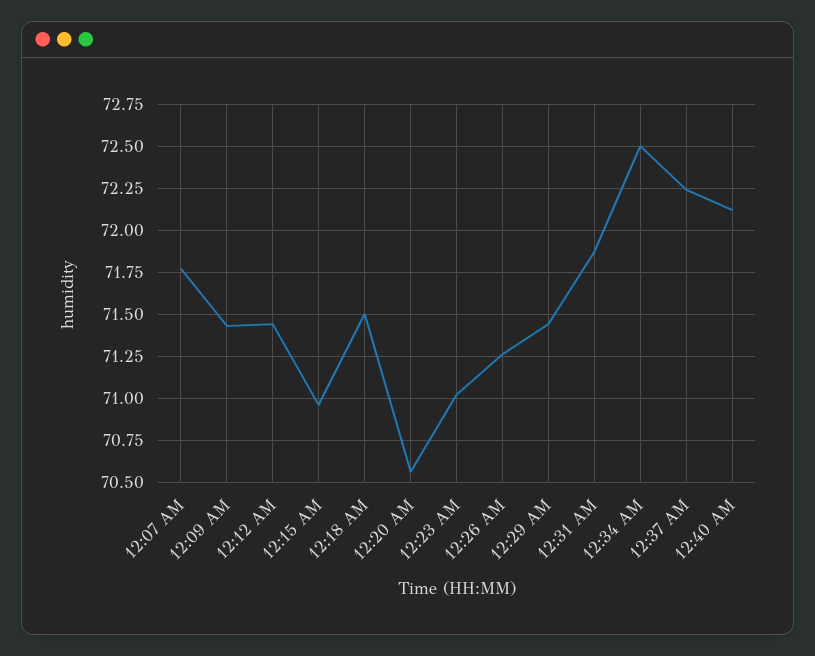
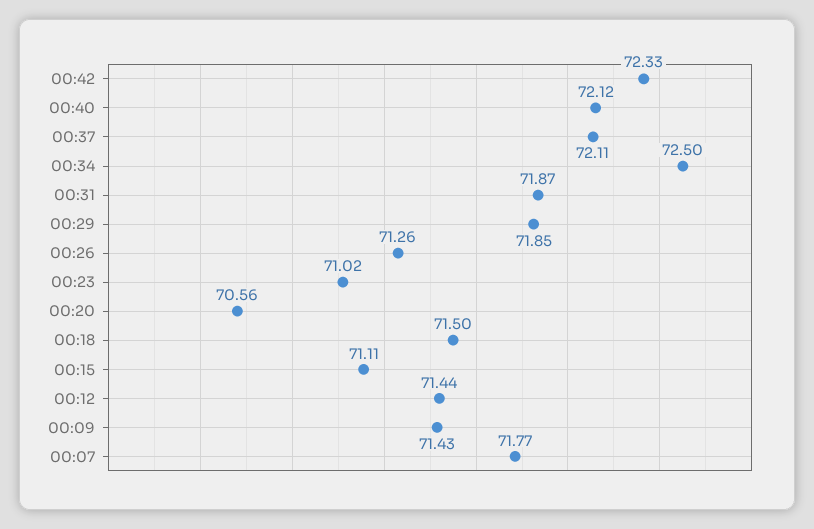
12:15 AM: 70.95 -> 71.11
12:29 AM: 71.45 -> 71.85
12:37 AM: 72.25 -> 72.11
00:42: none -> 72.33

